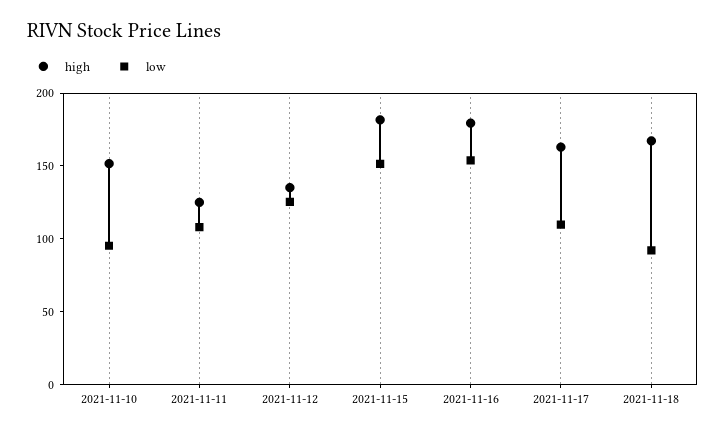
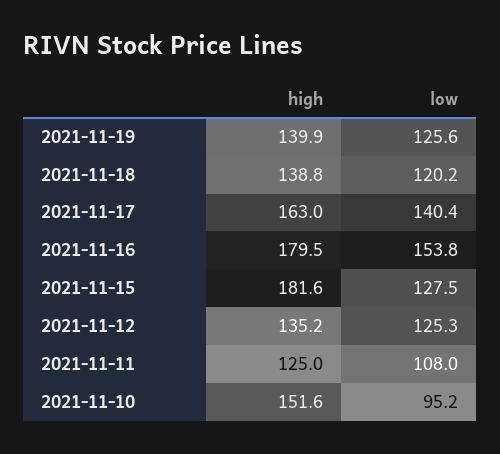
low, 2021-11-15: 150 -> 127.5
low, 2021-11-17: 110 -> 140.4
high, 2021-11-18: 170 -> 138.8
low, 2021-11-18: 90 -> 120.2
high, 2021-11-19: none -> 139.9
low, 2021-11-19: none -> 125.6

